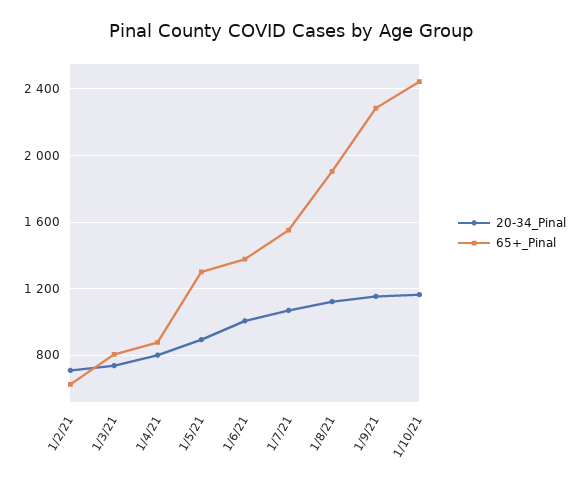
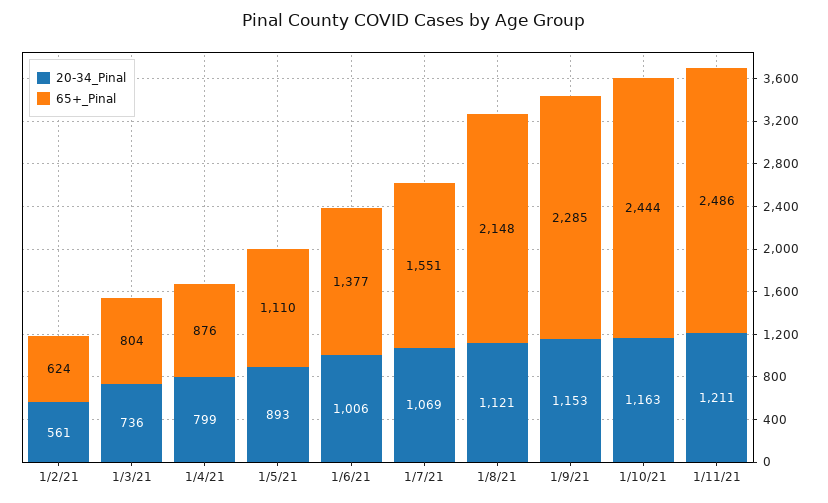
20-34_Pinal, 1/2/21: 700 -> 561
65+_Pinal, 1/5/21: 1300 -> 1110
65+_Pinal, 1/8/21: 1900 -> 2148
20-34_Pinal, 1/11/21: none -> 1211
65+_Pinal, 1/11/21: none -> 2486

